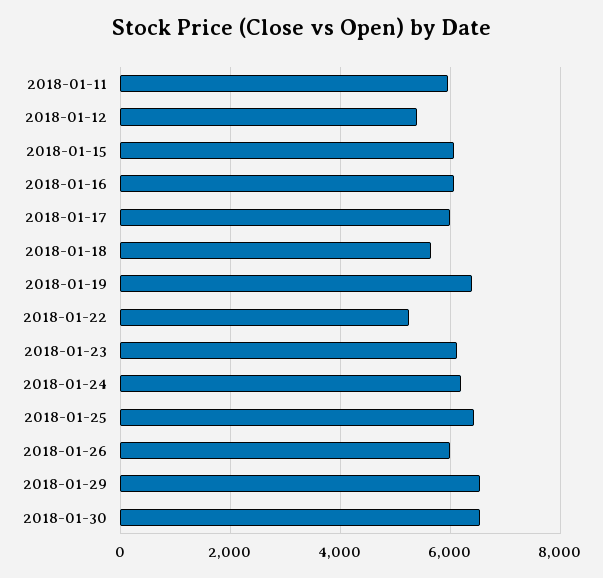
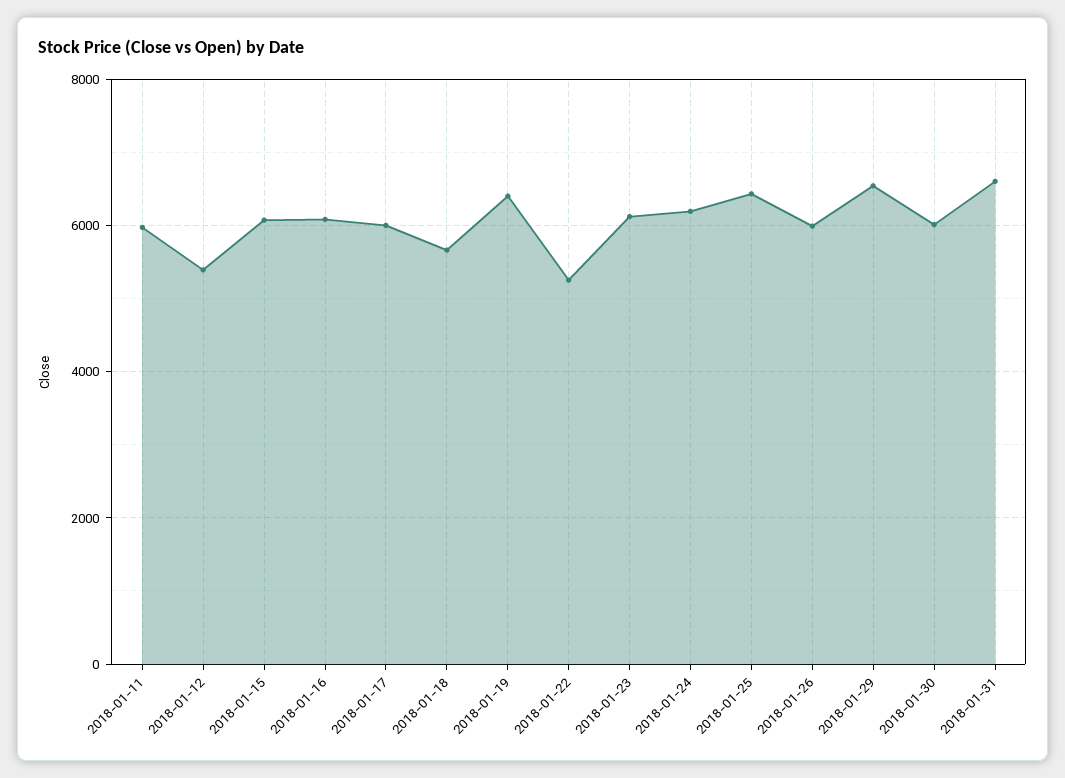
2018-01-30: 6600 -> 6000
2018-01-31: none -> 6600

